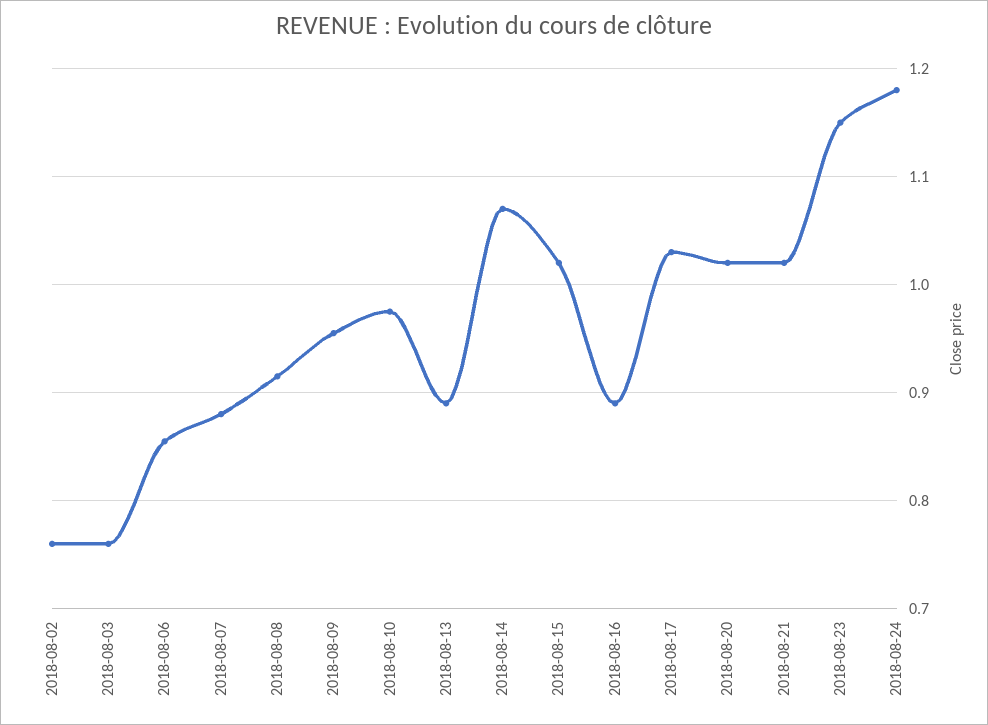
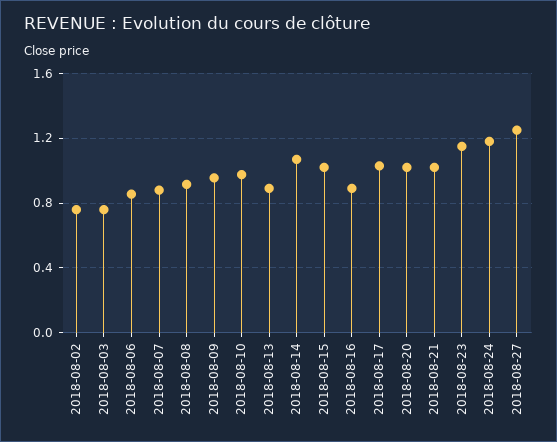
2018-08-27: none -> 1.25

